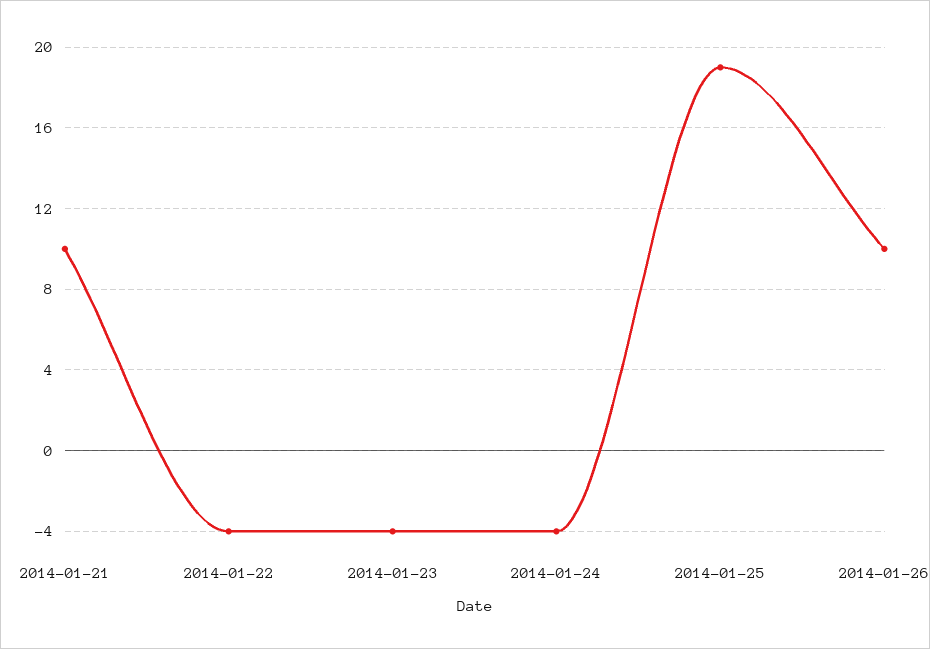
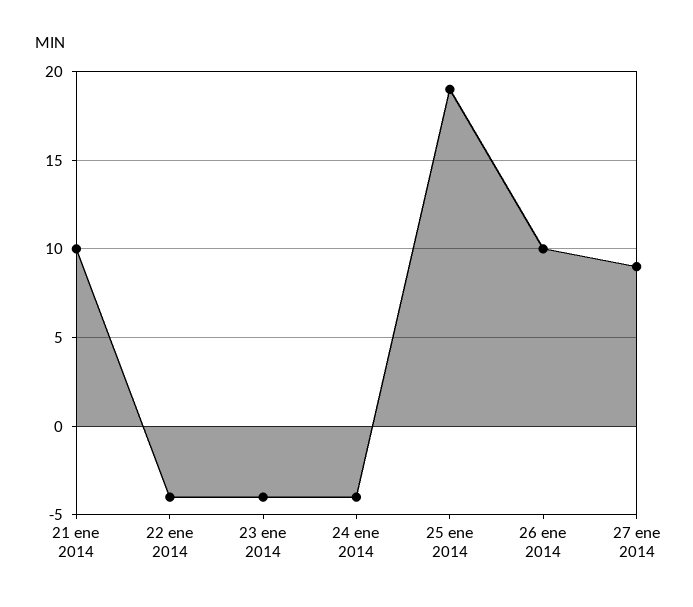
27 ene 2014: none -> 9

